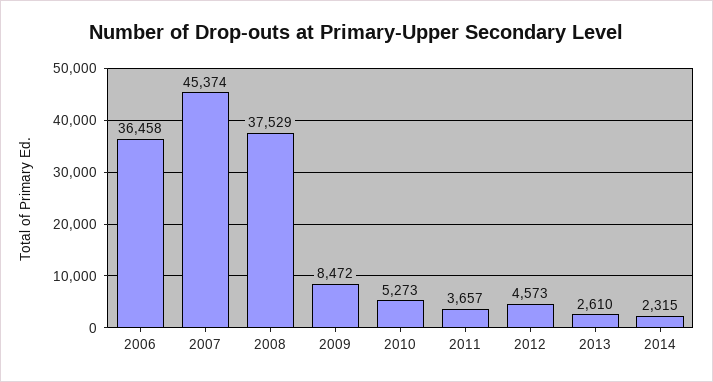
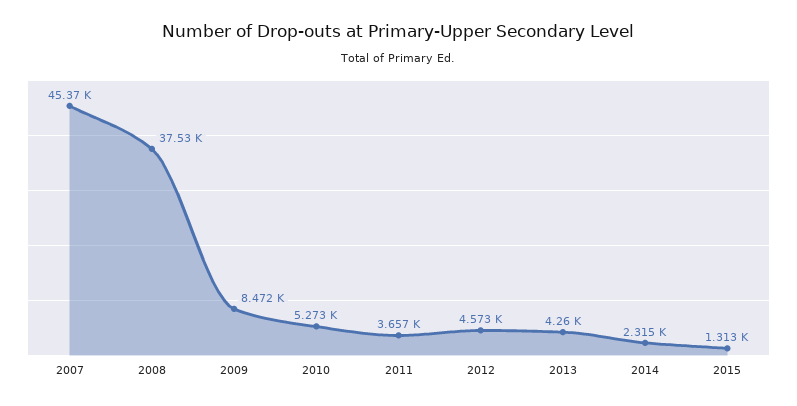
2006: 36458 -> none
2013: 2610 -> 4260
2015: none -> 1313

